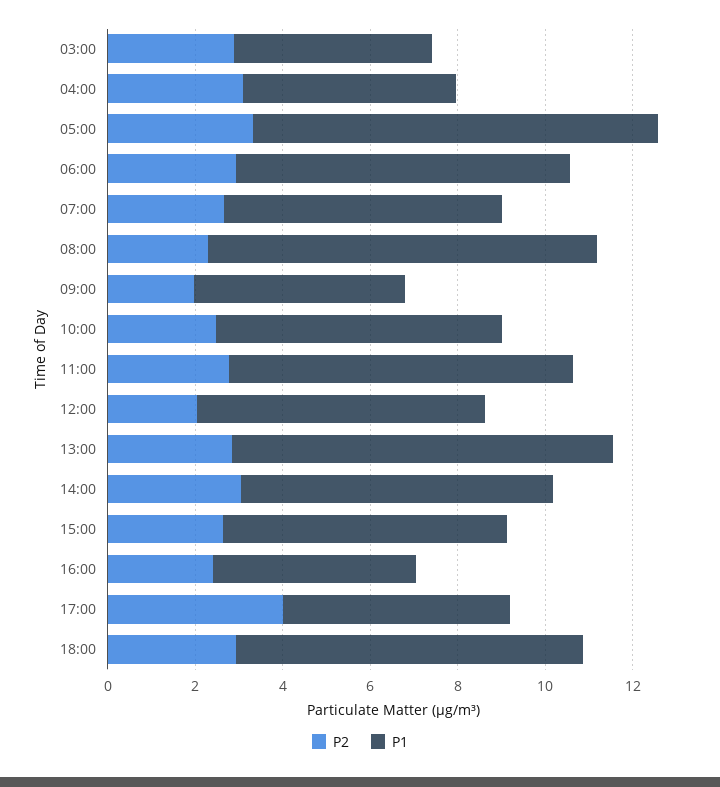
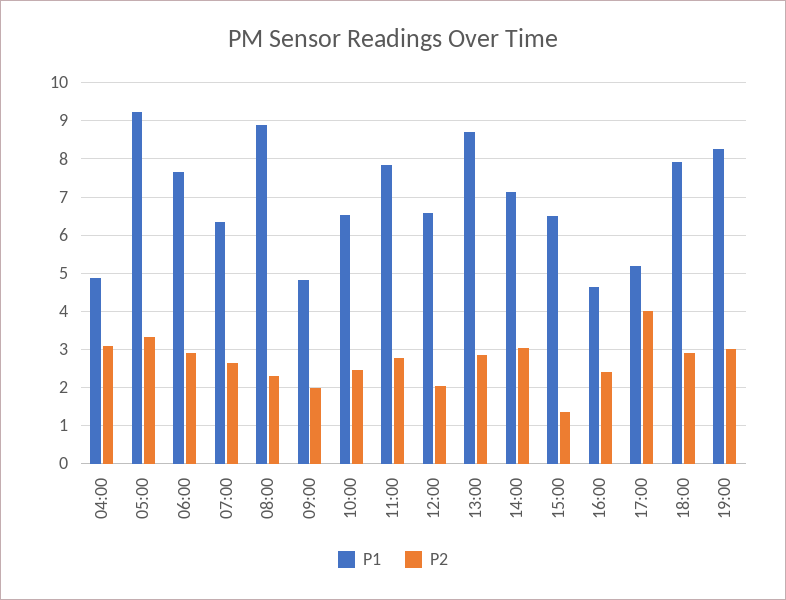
P2, 03:00: 3 -> none
P1, 03:00: 4.5 -> none
P2, 15:00: 2.5 -> 1.4
P1, 19:00: none -> 8.2
P2, 19:00: none -> 3

